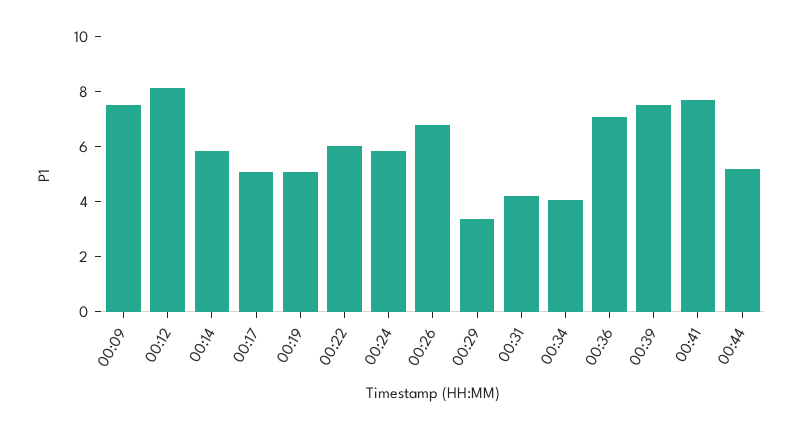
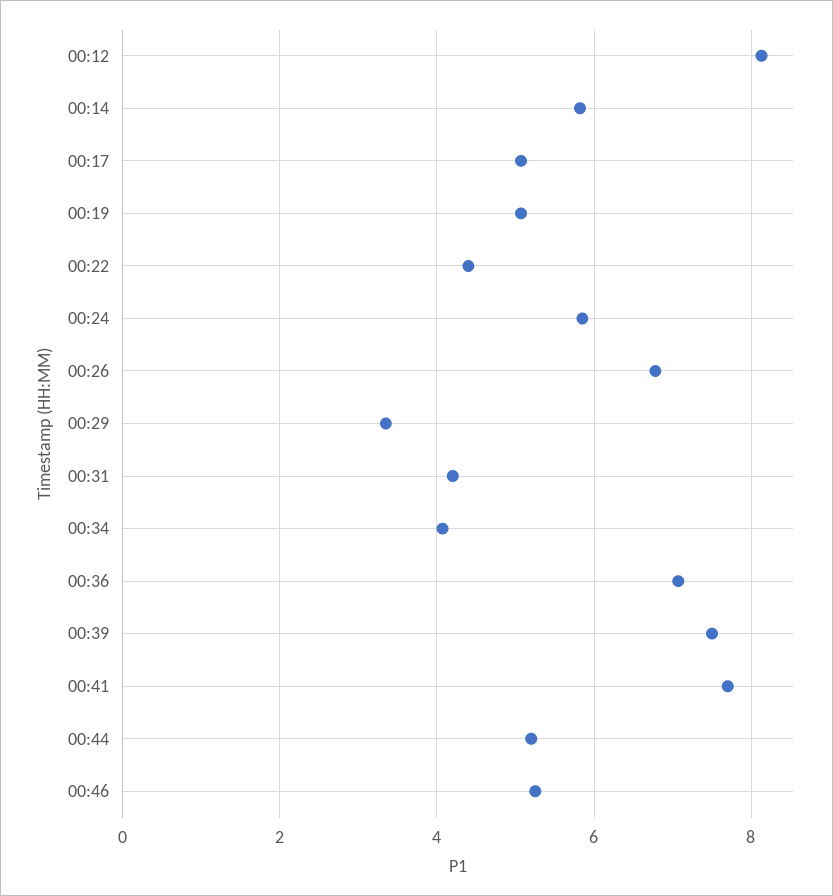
00:09: 7.5 -> none
00:22: 6 -> 4.4
00:46: none -> 5.2

